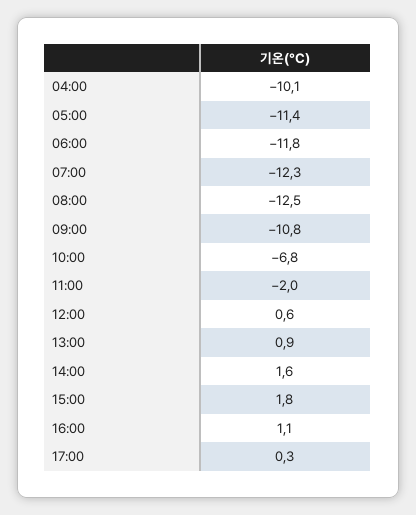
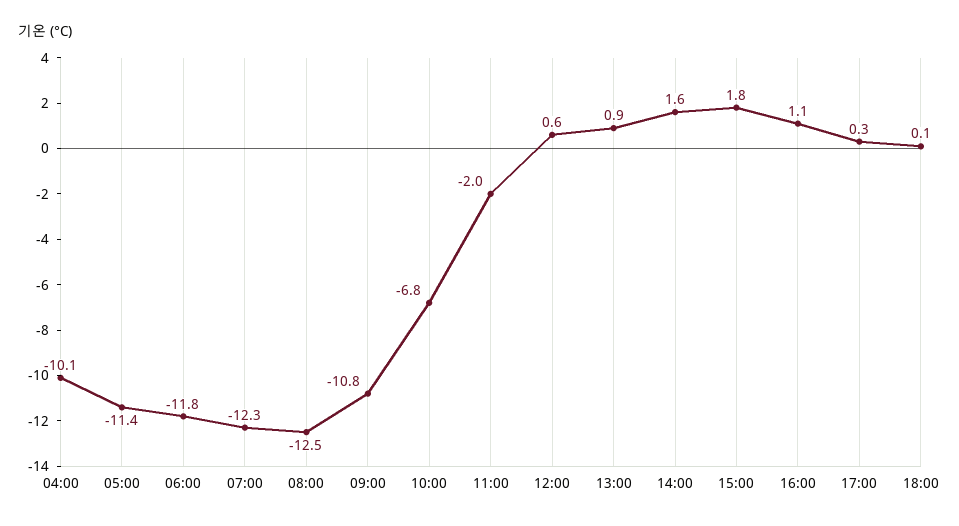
18:00: none -> 0.1

